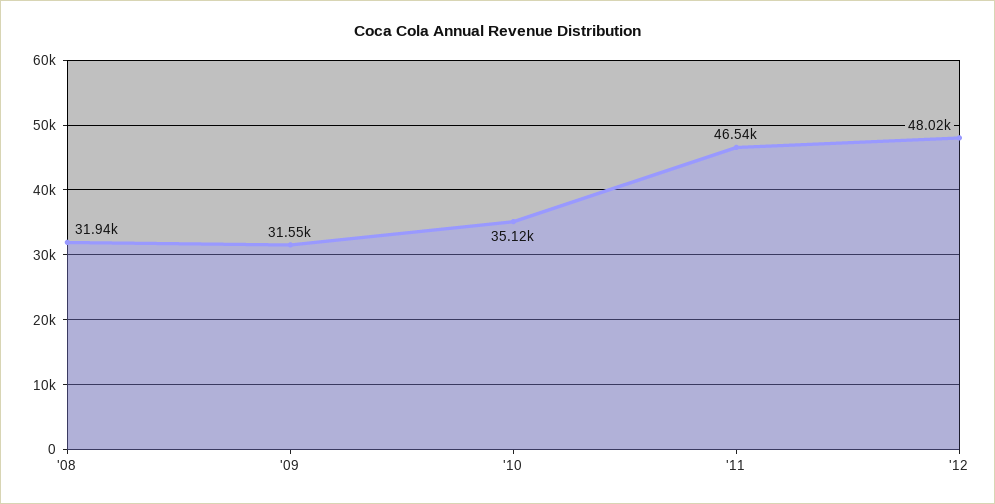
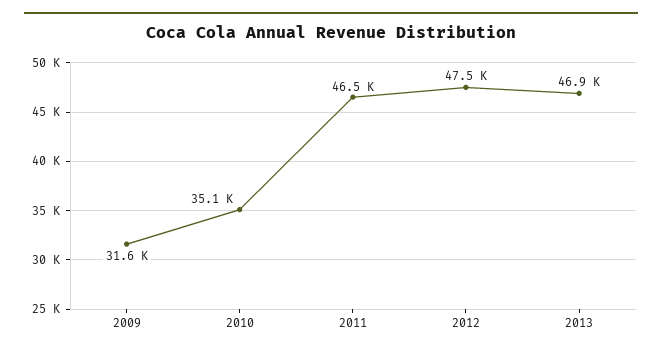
'08: 31940 -> none
'12: 48020 -> 47500
2013: none -> 46900

